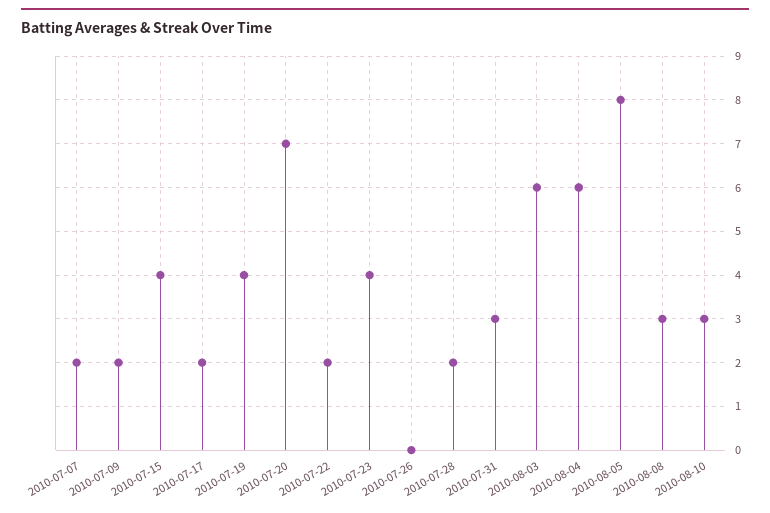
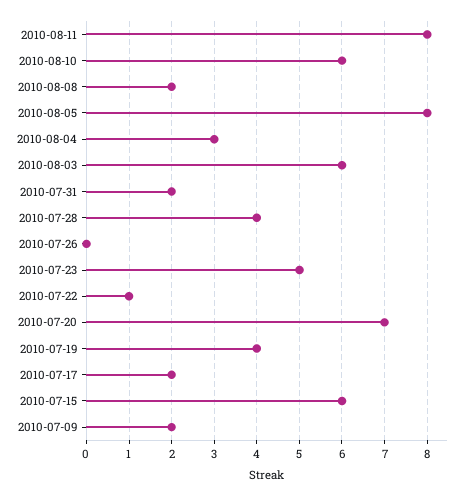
2010-07-07: 2 -> none
2010-07-15: 4 -> 6
2010-07-22: 2 -> 1
2010-07-23: 4 -> 5
2010-07-28: 2 -> 4
2010-07-31: 3 -> 2
2010-08-04: 6 -> 3
2010-08-08: 3 -> 2
2010-08-10: 3 -> 6
2010-08-11: none -> 8

